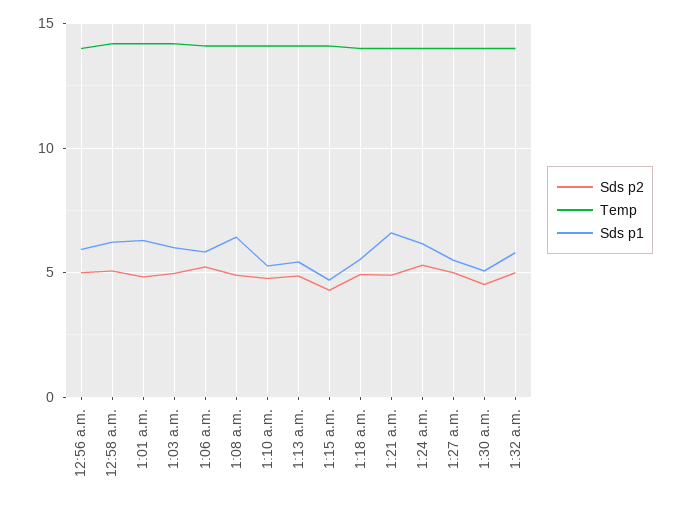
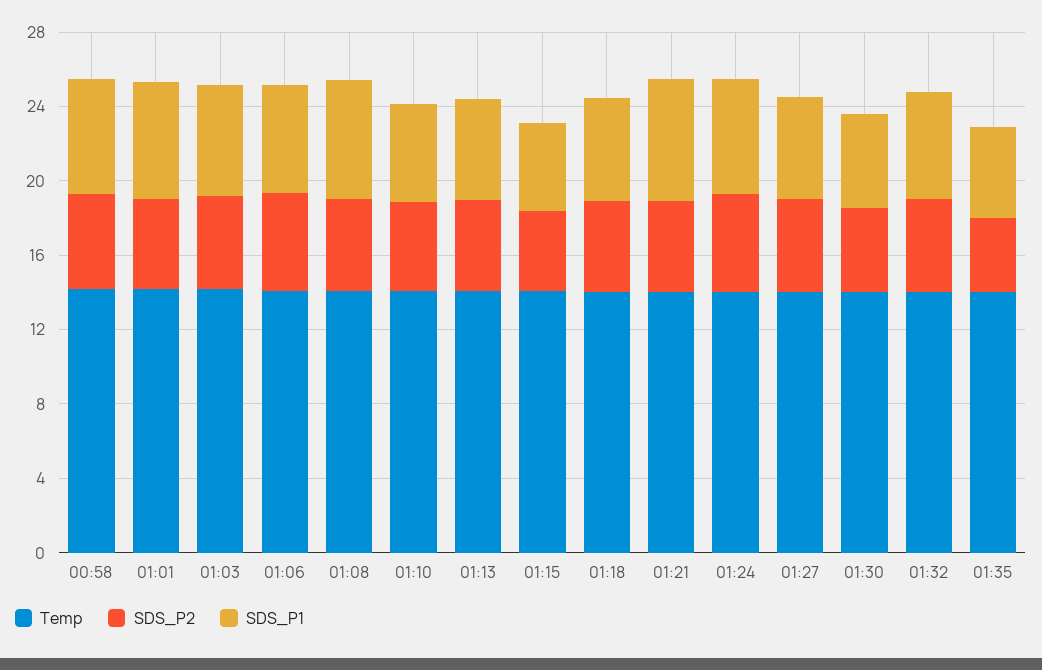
Sds p2, 12:56 a.m.: 5 -> none
Temp, 12:56 a.m.: 14 -> none
Sds p1, 12:56 a.m.: 6 -> none
Temp, 01:35: none -> 14
Sds p2, 01:35: none -> 4
Sds p1, 01:35: none -> 5

